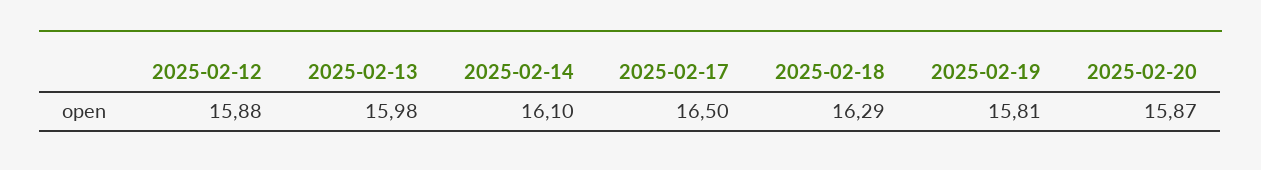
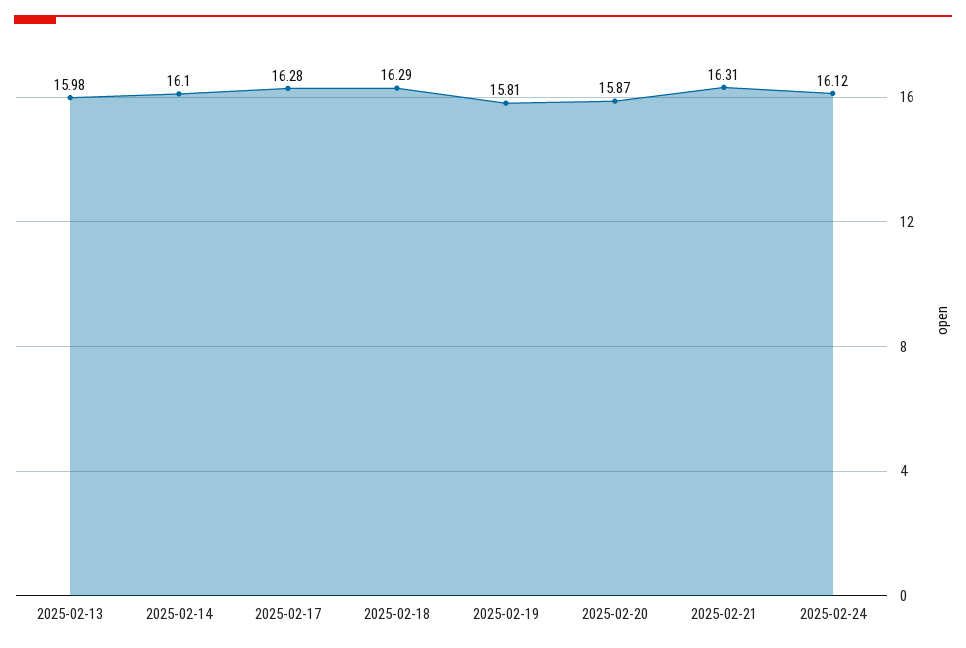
2025-02-12: 15.88 -> none
2025-02-17: 16.5 -> 16.28
2025-02-21: none -> 16.31
2025-02-24: none -> 16.12

